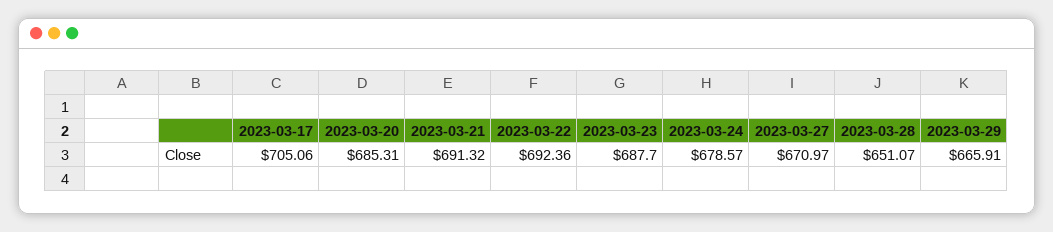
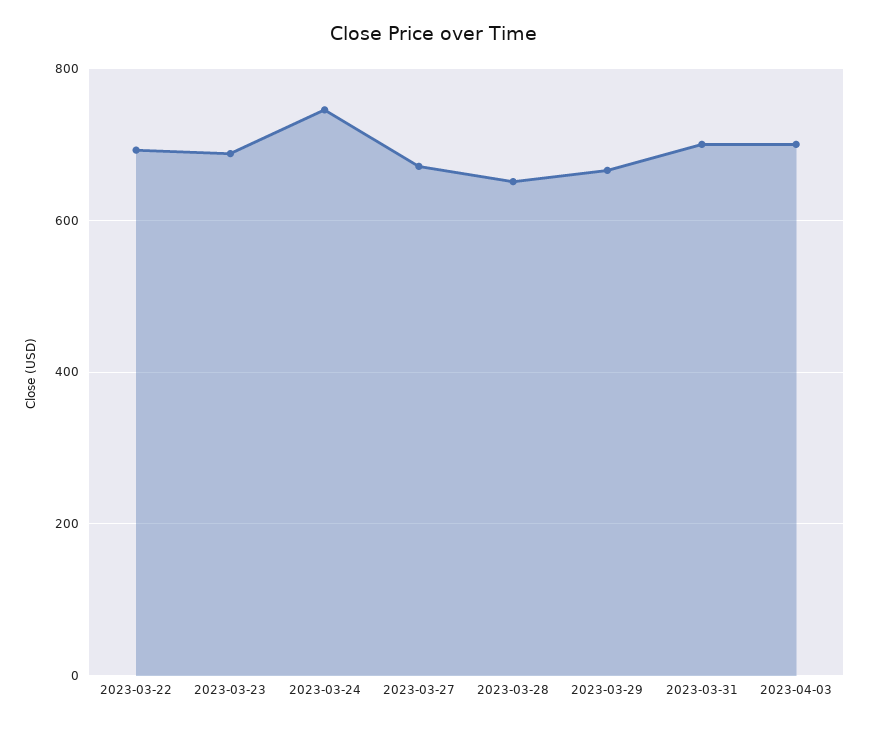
2023-03-17: 705.06 -> none
2023-03-20: 685.31 -> none
2023-03-21: 691.32 -> none
2023-03-24: 678.57 -> 740
2023-03-31: none -> 700
2023-04-03: none -> 700

